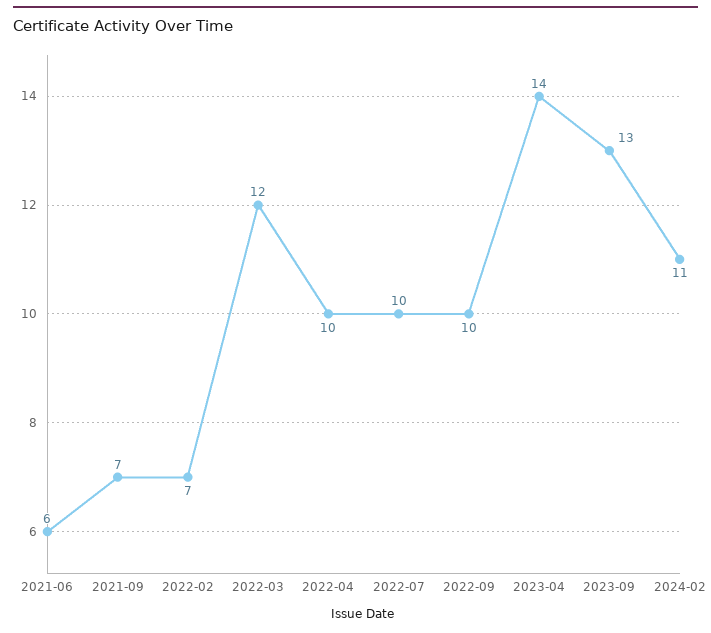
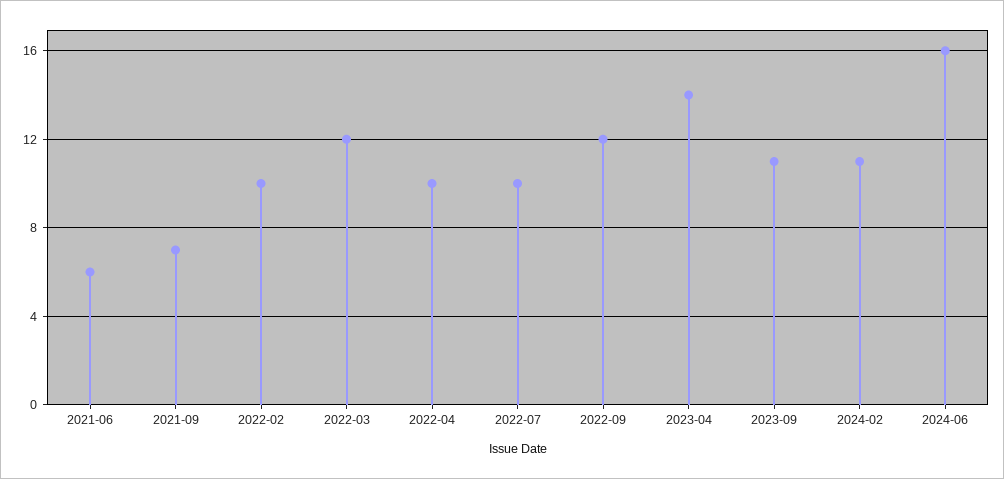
2022-02: 7 -> 10
2022-09: 10 -> 12
2023-09: 13 -> 11
2024-06: none -> 16

